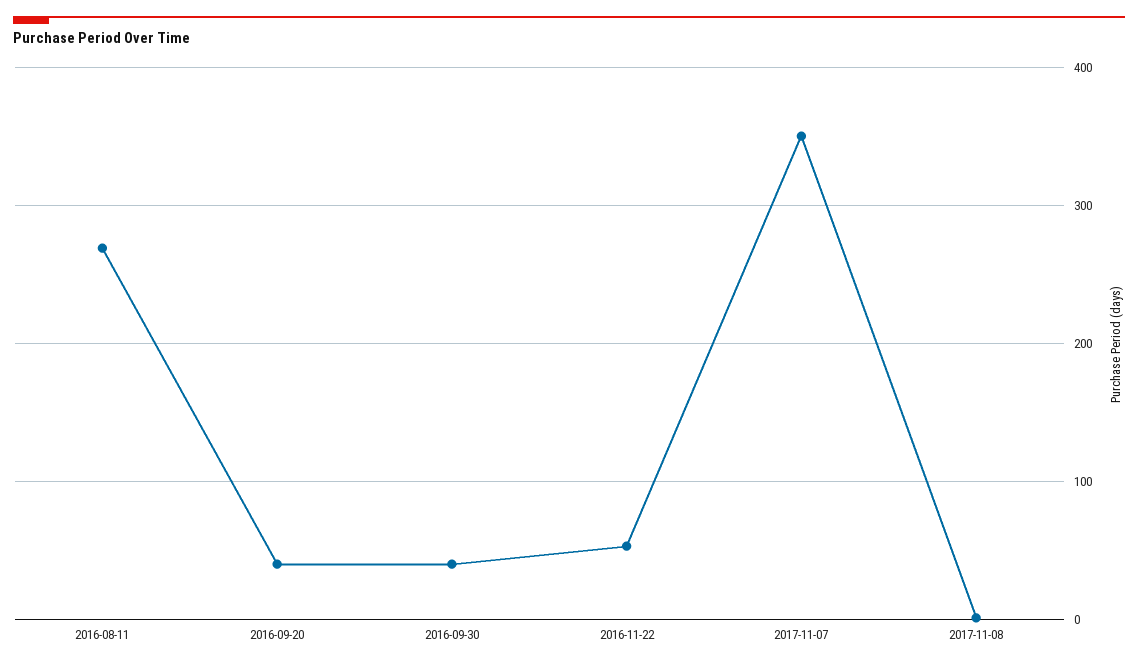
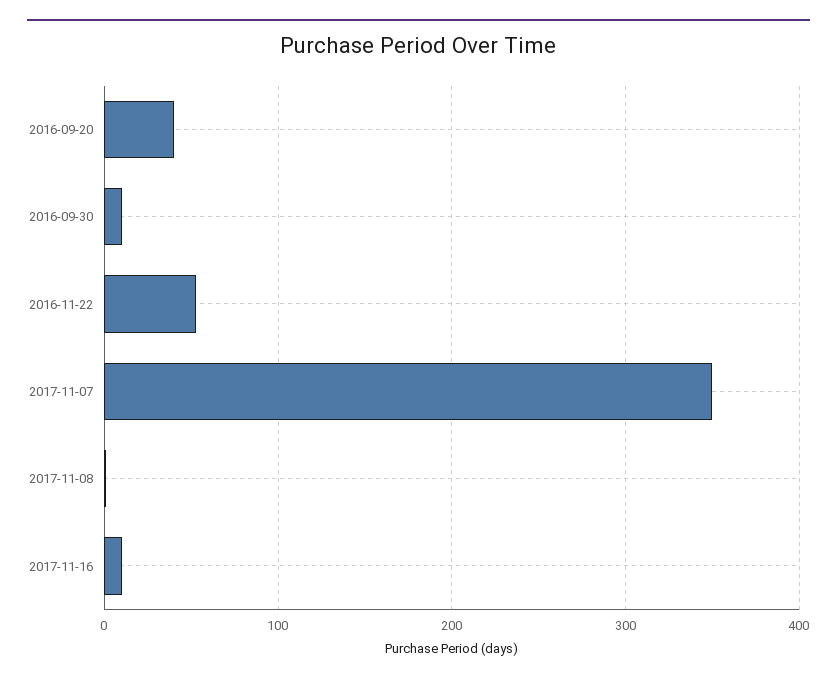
2016-08-11: 270 -> none
2016-09-30: 40 -> 10
2017-11-16: none -> 10

